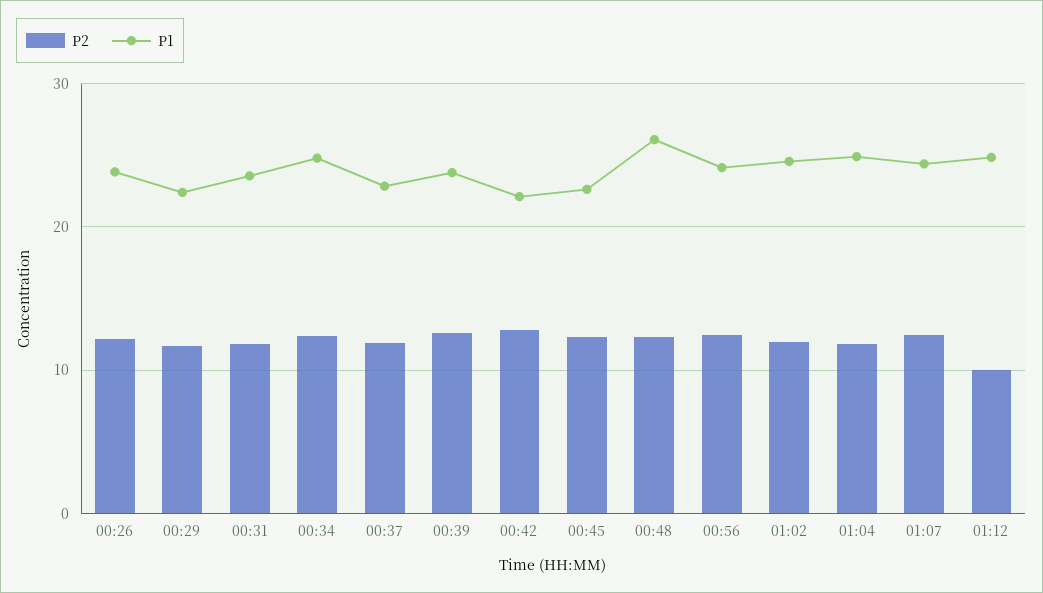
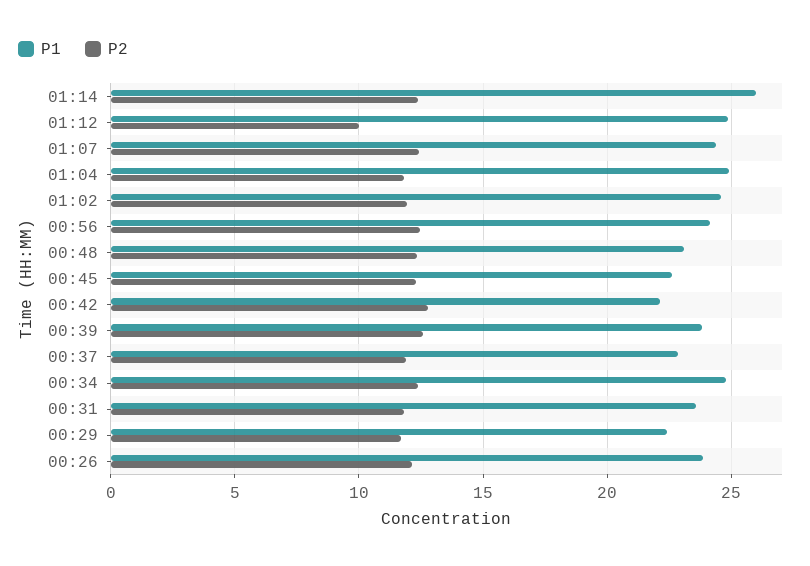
P1, 00:48: 26 -> 23
P1, 01:14: none -> 26
P2, 01:14: none -> 12.5

